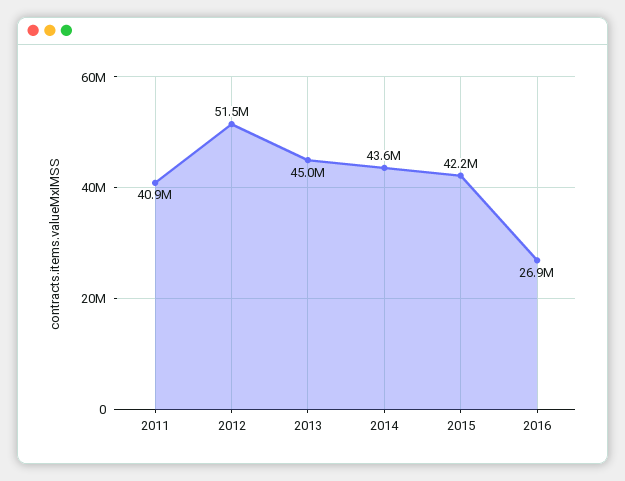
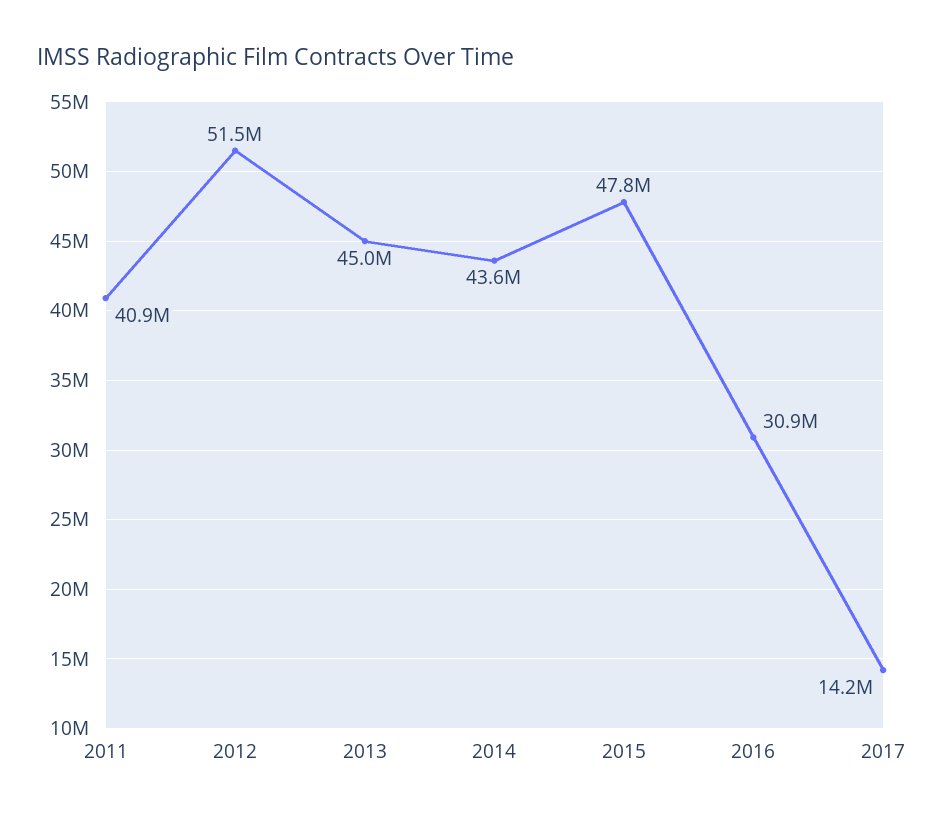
2015: 42200000 -> 47800000
2016: 26900000 -> 30900000
2017: none -> 14200000

